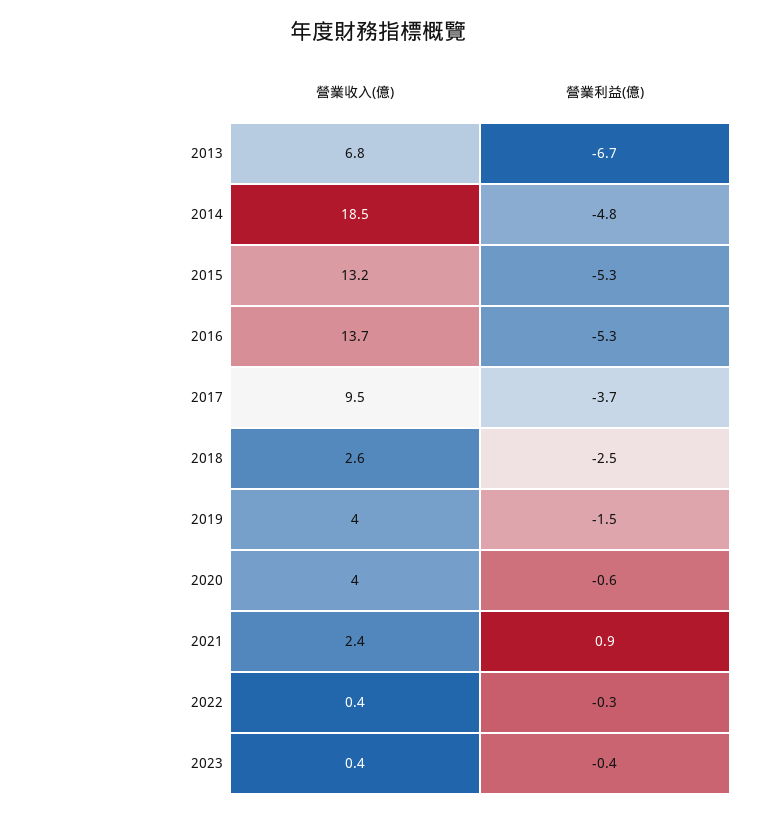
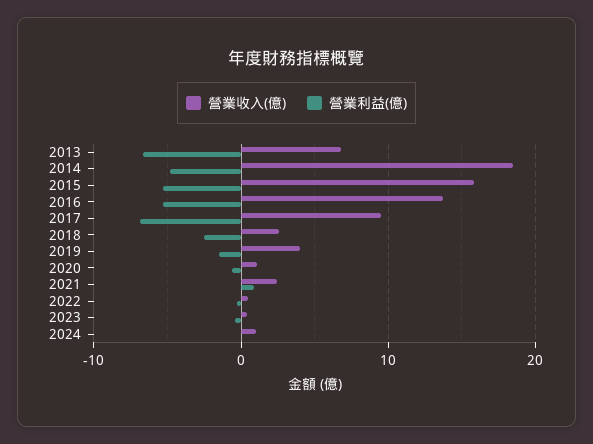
營業收入(億), 2015: 13.2 -> 16
營業利益(億), 2017: -3.7 -> -7
營業收入(億), 2020: 4 -> 1
營業收入(億), 2024: none -> 1
營業利益(億), 2024: none -> 0

